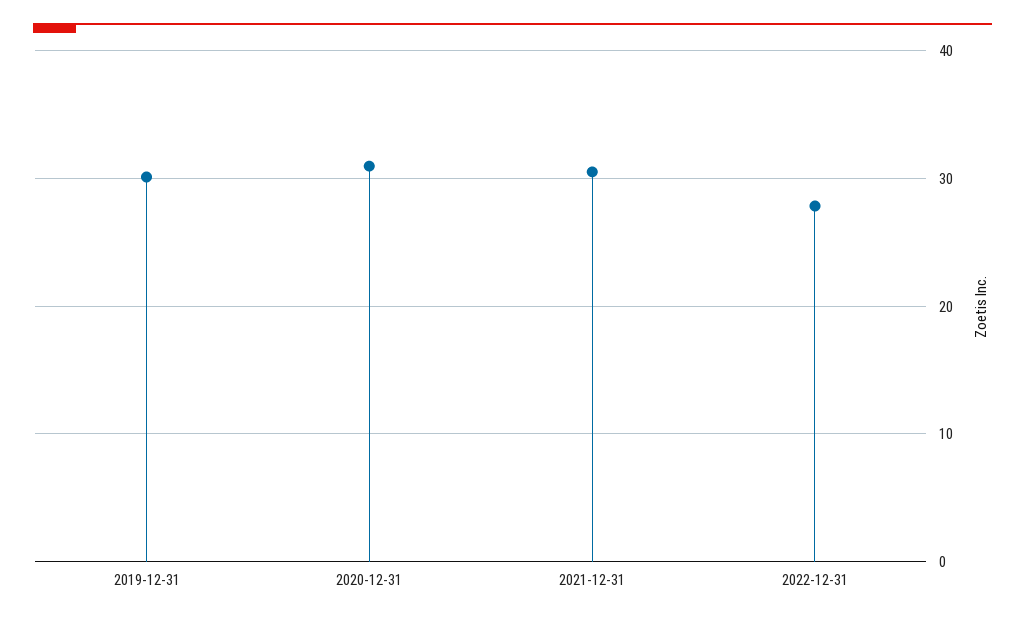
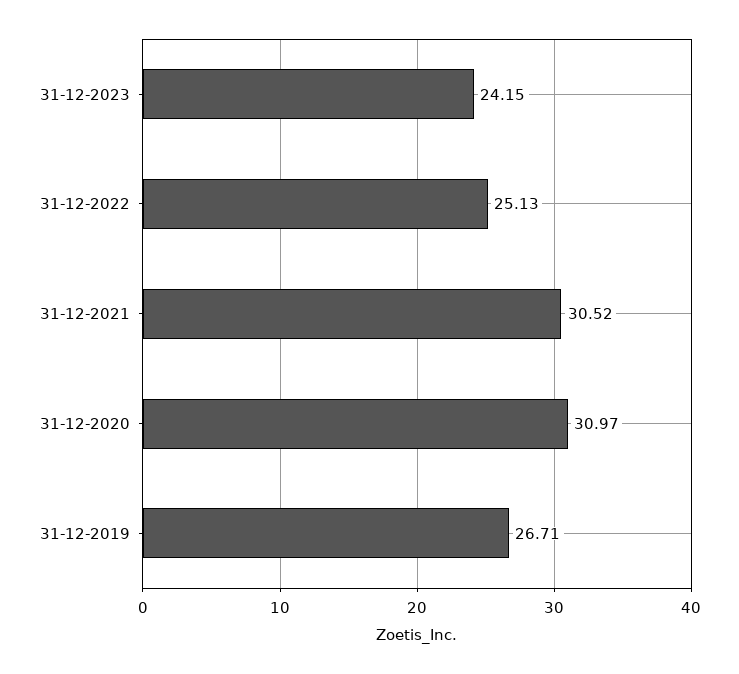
2019-12-31: 30 -> 26.71
2022-12-31: 28 -> 25.13
31-12-2023: none -> 24.15

